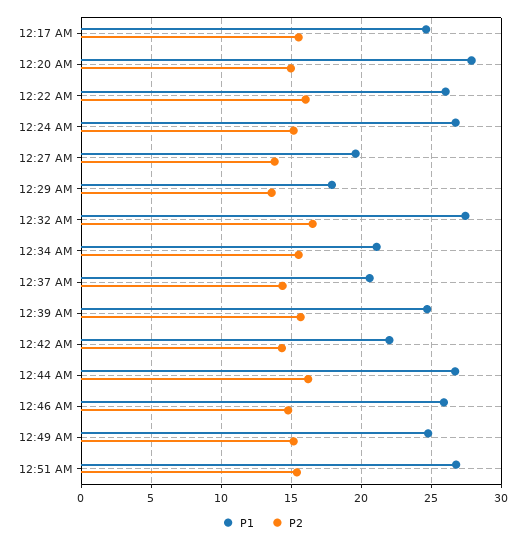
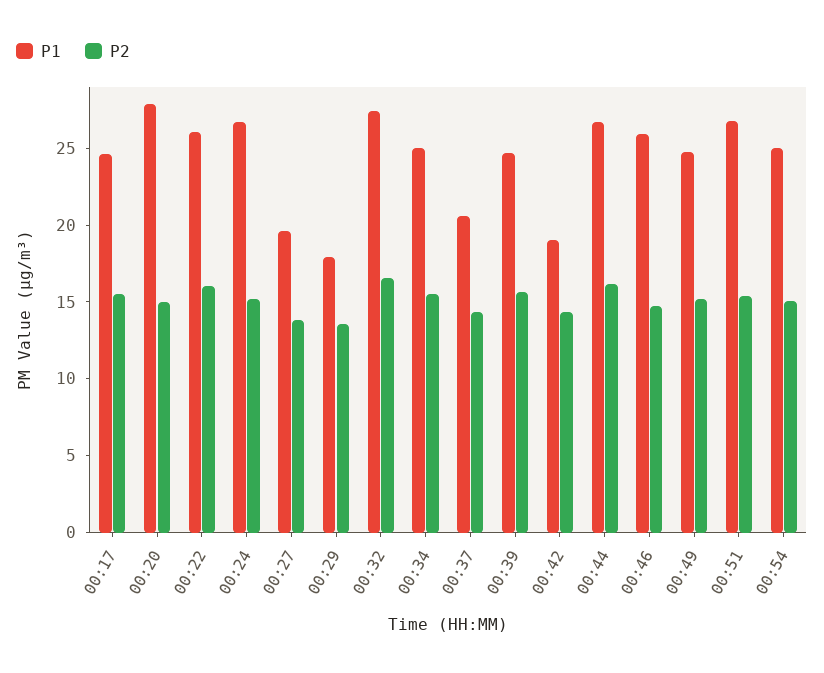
P1, 12:34 AM: 21 -> 25
P1, 12:42 AM: 22 -> 19
P1, 00:54: none -> 25
P2, 00:54: none -> 15

